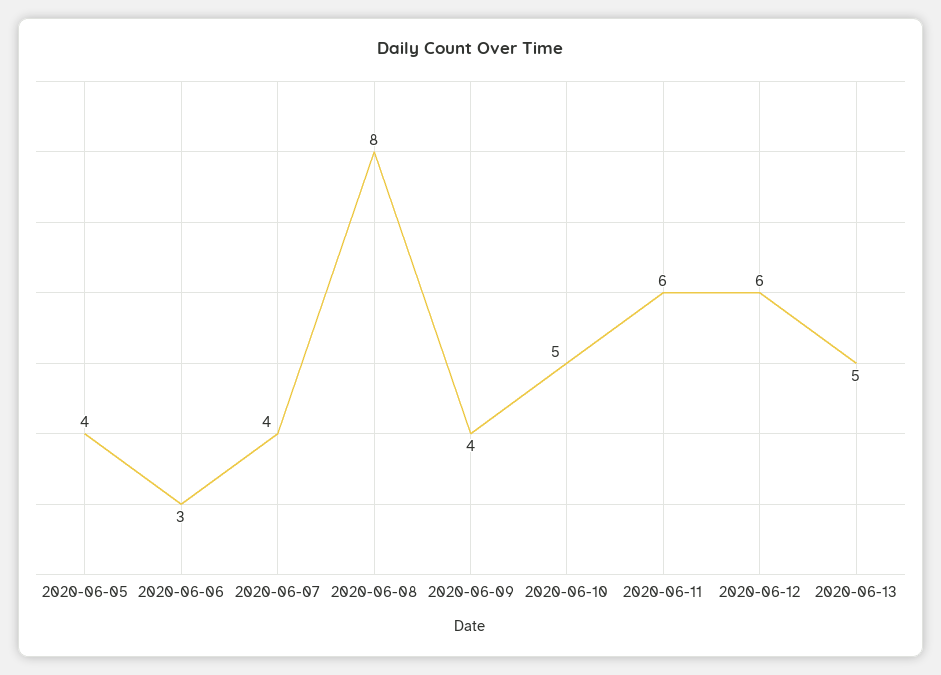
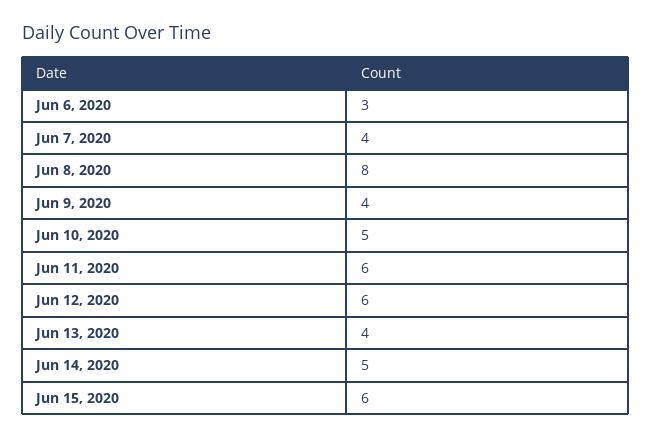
2020-06-05: 4 -> none
2020-06-13: 5 -> 4
Jun 14, 2020: none -> 5
Jun 15, 2020: none -> 6

